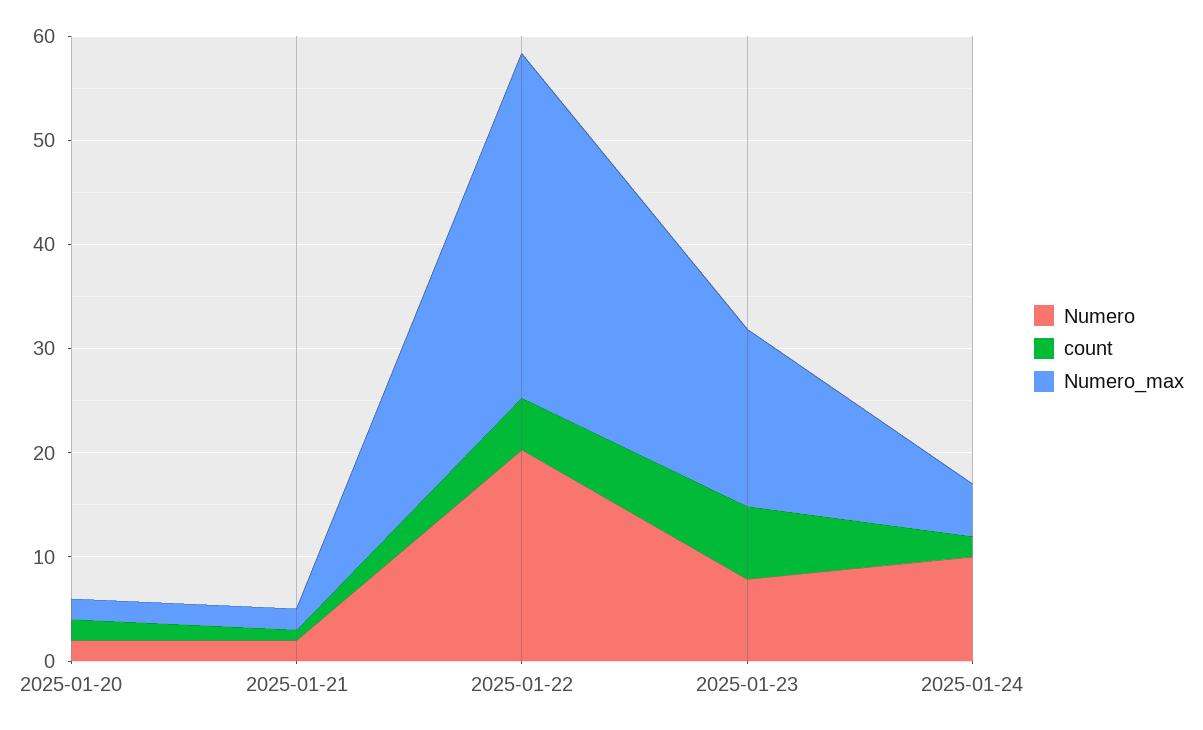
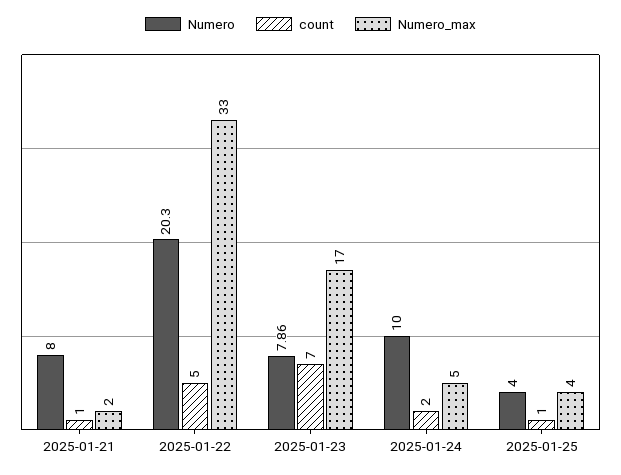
Numero, 2025-01-20: 2 -> none
count, 2025-01-20: 2 -> none
Numero_max, 2025-01-20: 2 -> none
Numero, 2025-01-21: 2 -> 8
Numero, 2025-01-25: none -> 4
count, 2025-01-25: none -> 1
Numero_max, 2025-01-25: none -> 4

